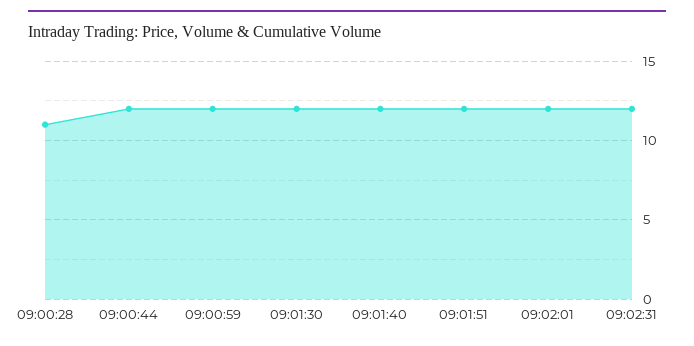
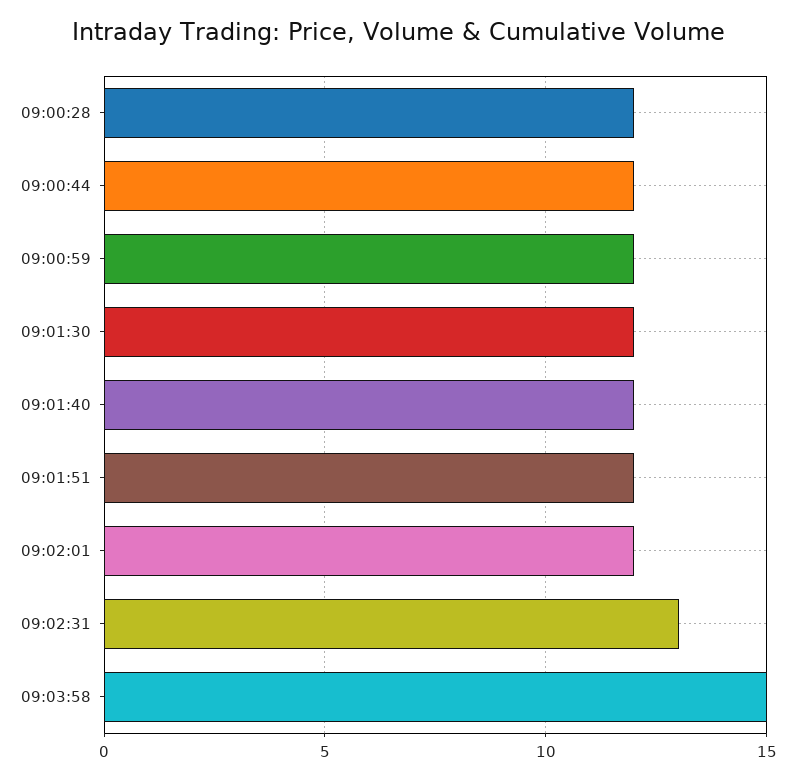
09:00:28: 11 -> 12
09:02:31: 12 -> 13
09:03:58: none -> 15

